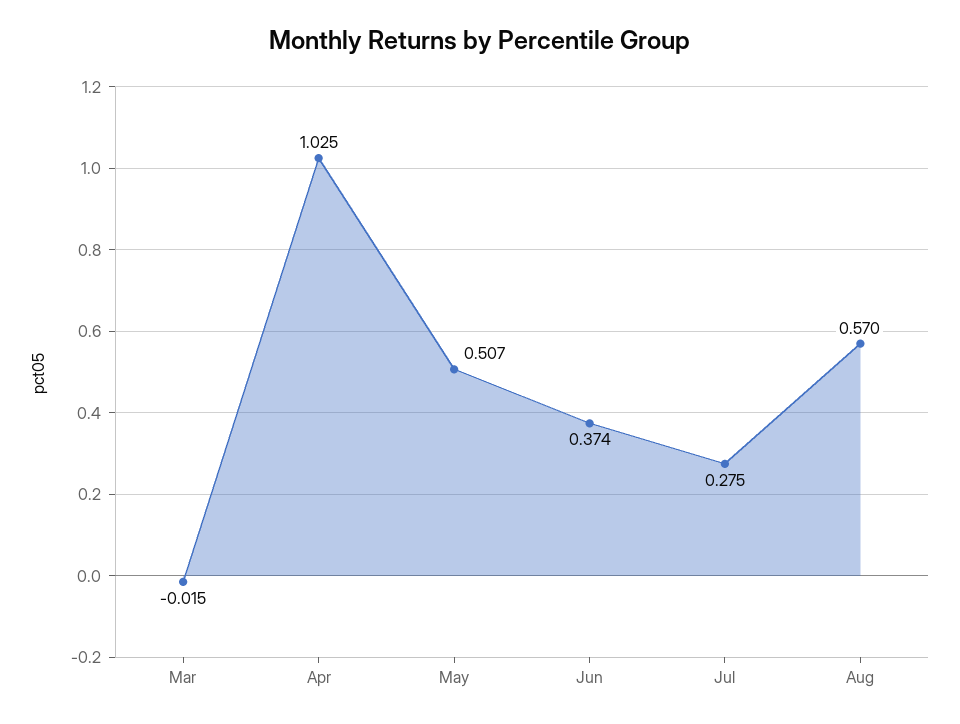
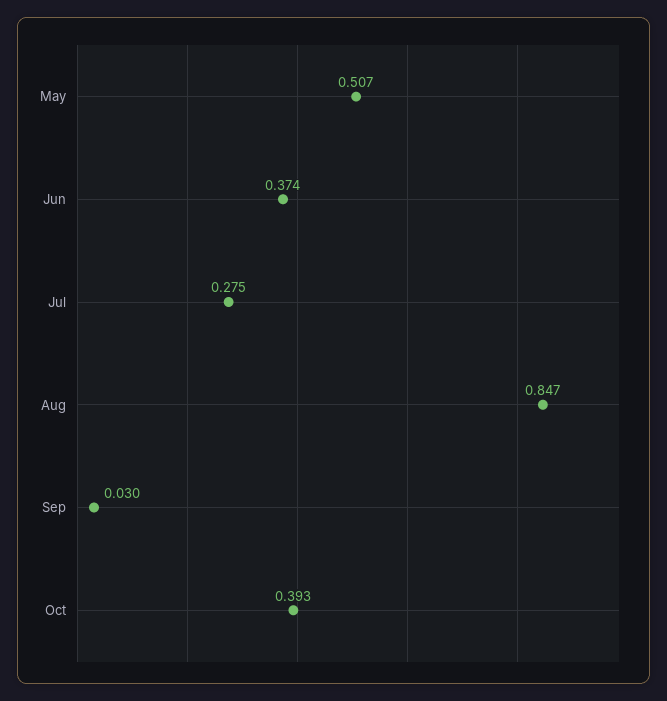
Mar: -0.015 -> none
Apr: 1.025 -> none
Aug: 0.57 -> 0.847
Sep: none -> 0.03
Oct: none -> 0.393

